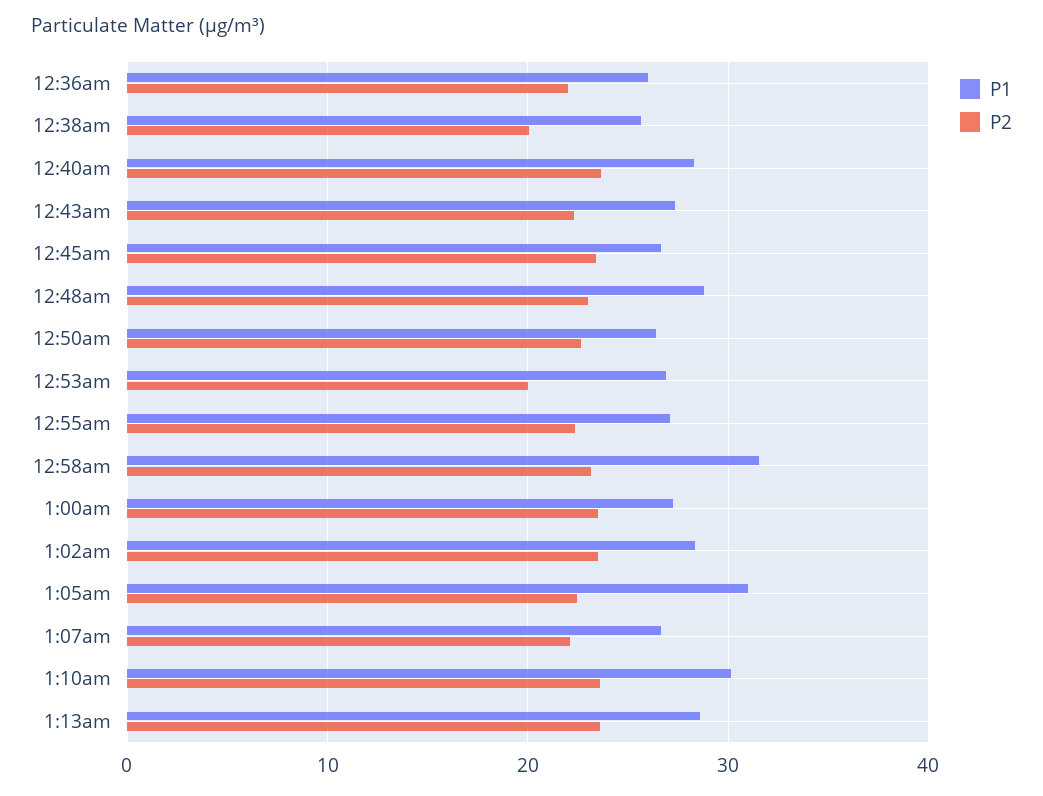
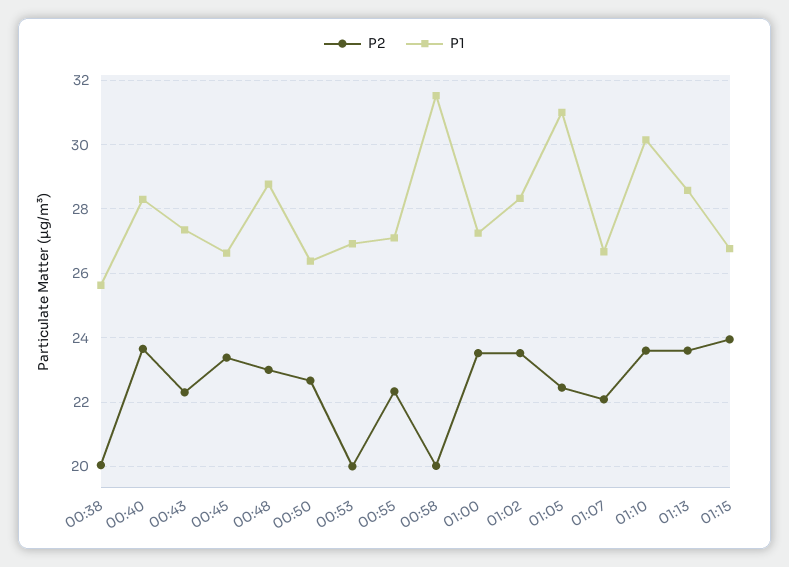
P1, 12:36am: 26 -> none
P2, 12:36am: 22 -> none
P2, 12:58am: 23 -> 20
P2, 01:15: none -> 24
P1, 01:15: none -> 26.8

